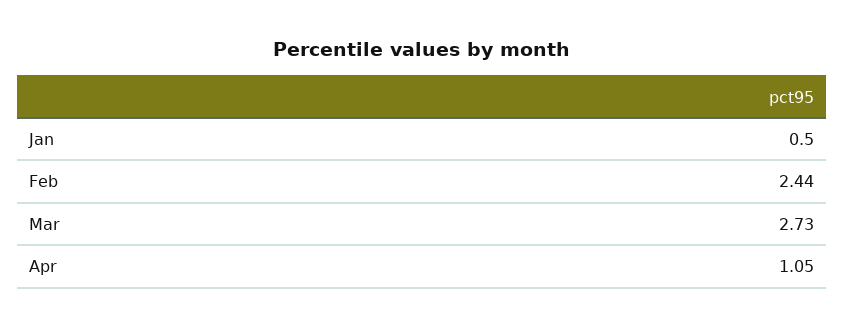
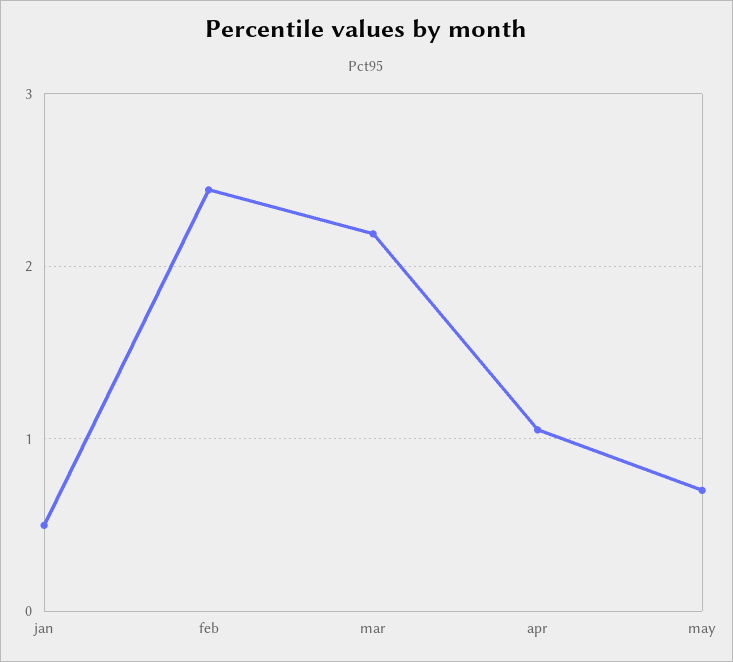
Mar: 2.73 -> 2.2
may: none -> 0.7

